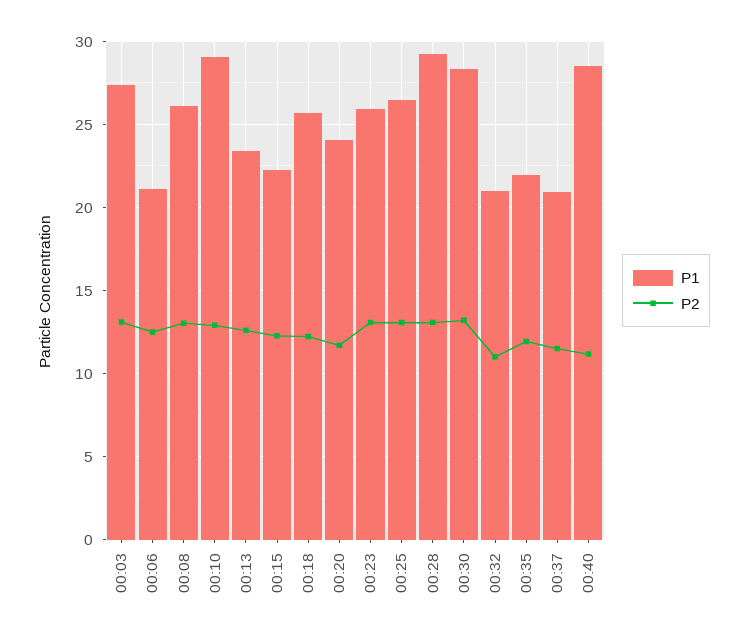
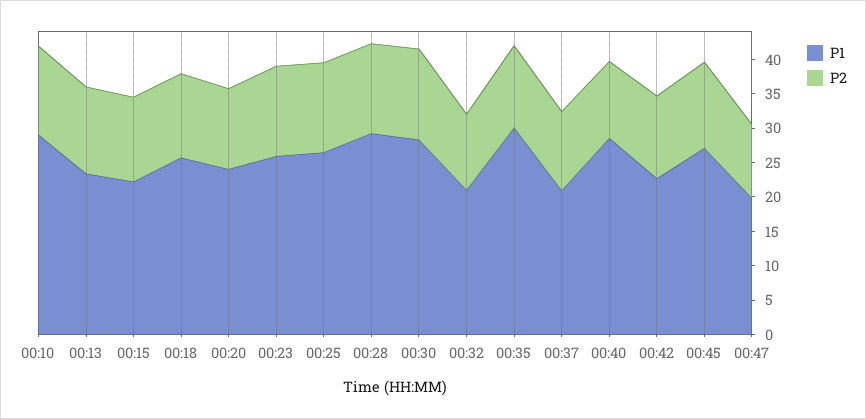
P1, 00:03: 27.5 -> none
P2, 00:03: 13 -> none
P1, 00:06: 21 -> none
P2, 00:06: 12.5 -> none
P1, 00:08: 26 -> none
P2, 00:08: 13 -> none
P1, 00:35: 22 -> 30
P1, 00:42: none -> 22.5
P2, 00:42: none -> 12.5
P1, 00:45: none -> 27.5
P2, 00:45: none -> 12.5
P1, 00:47: none -> 20
P2, 00:47: none -> 10

